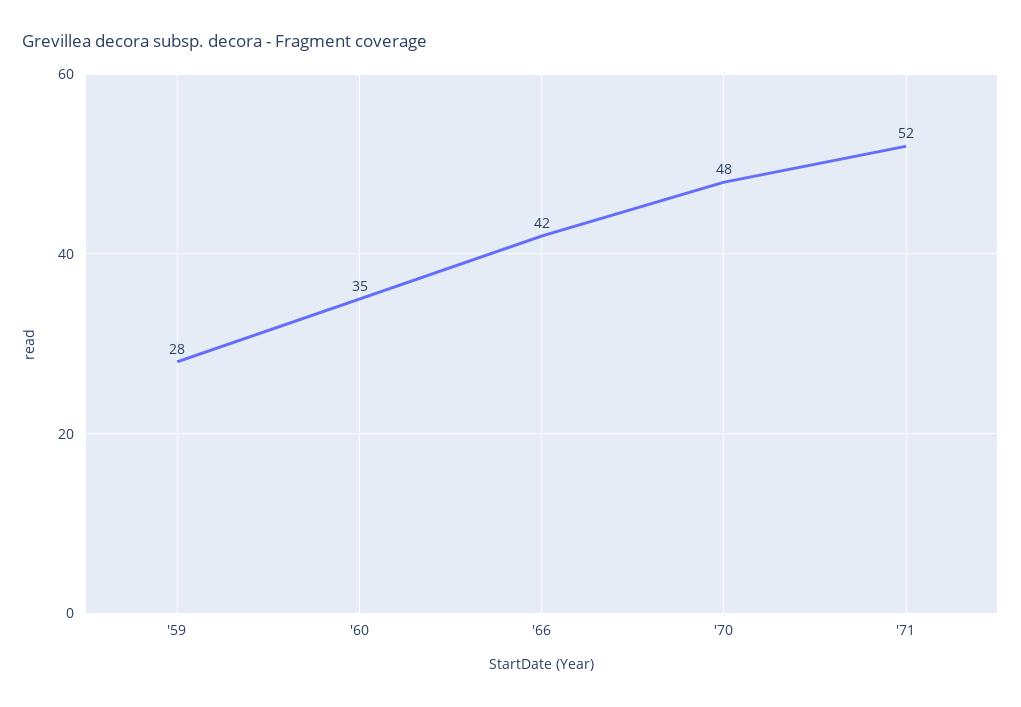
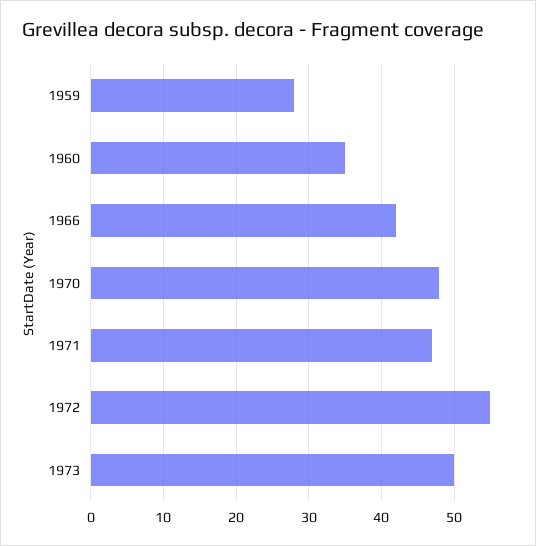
'71: 52 -> 47
1972: none -> 55
1973: none -> 50

